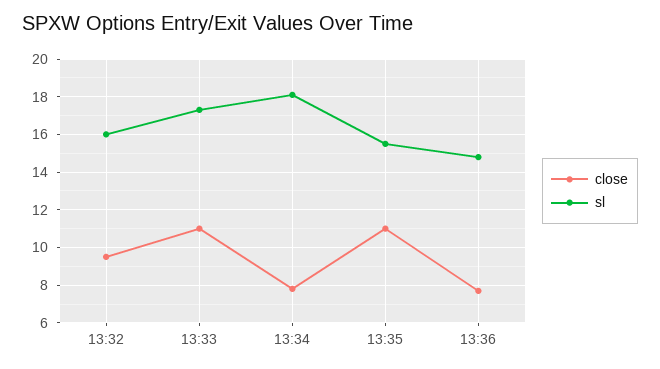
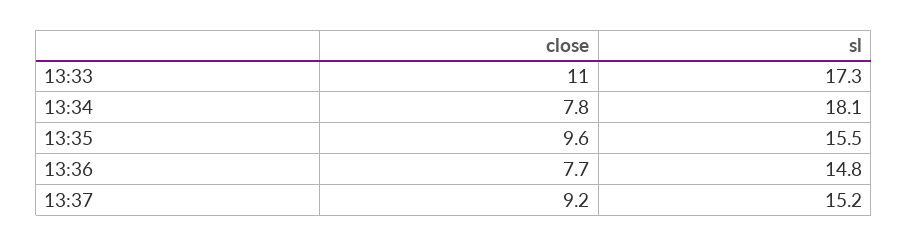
close, 13:32: 9.5 -> none
sl, 13:32: 16 -> none
close, 13:35: 11 -> 9.6
close, 13:37: none -> 9.2
sl, 13:37: none -> 15.2

